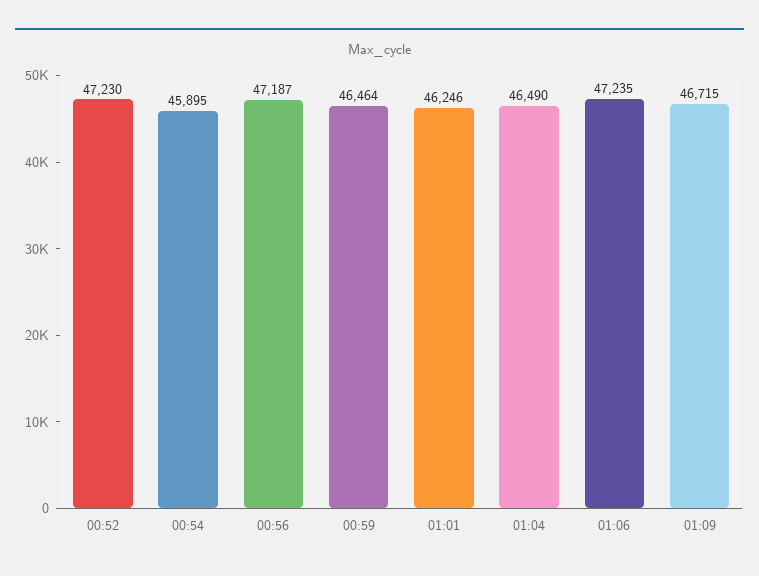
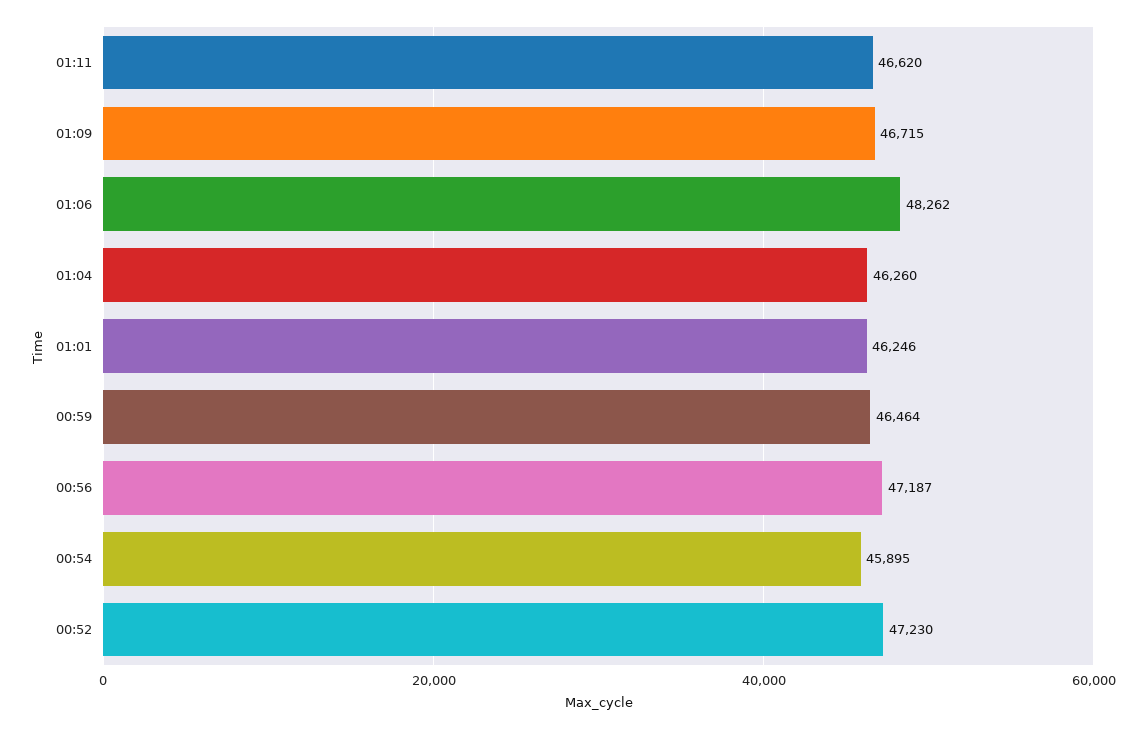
01:04: 46490 -> 46260
01:06: 47235 -> 48262
01:11: none -> 46620

